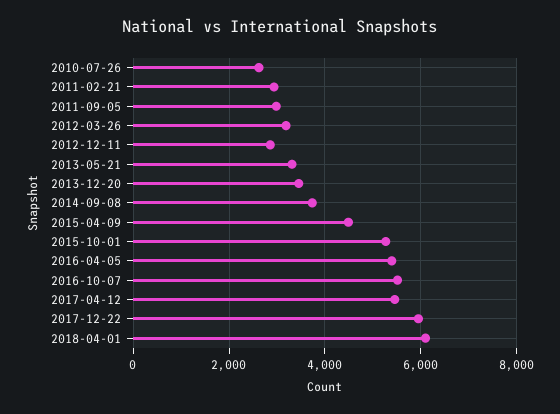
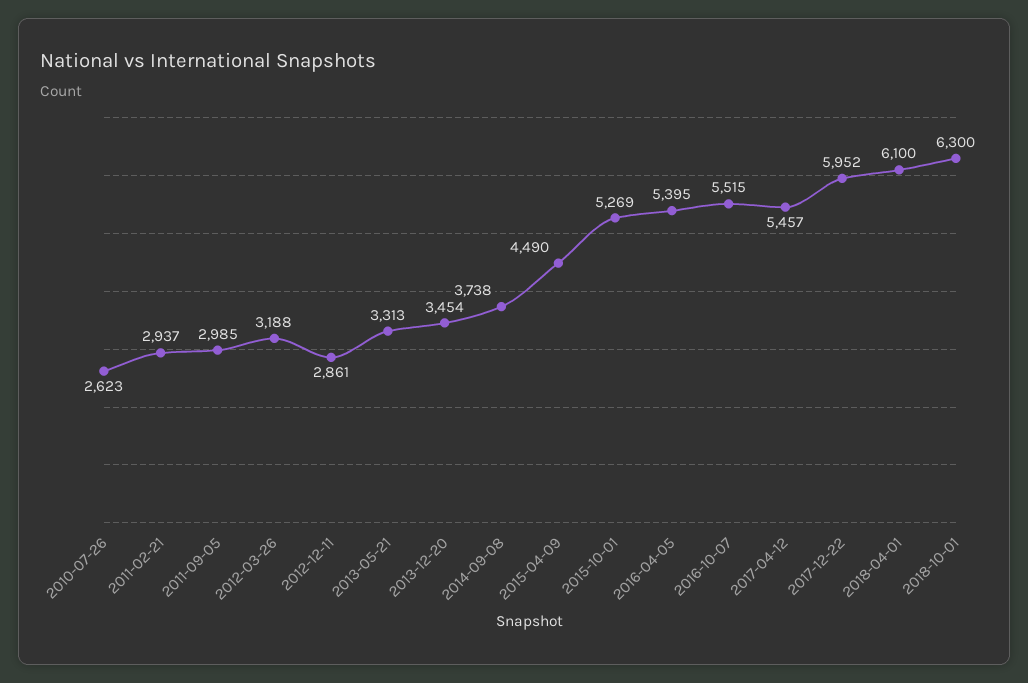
2018-10-01: none -> 6300

